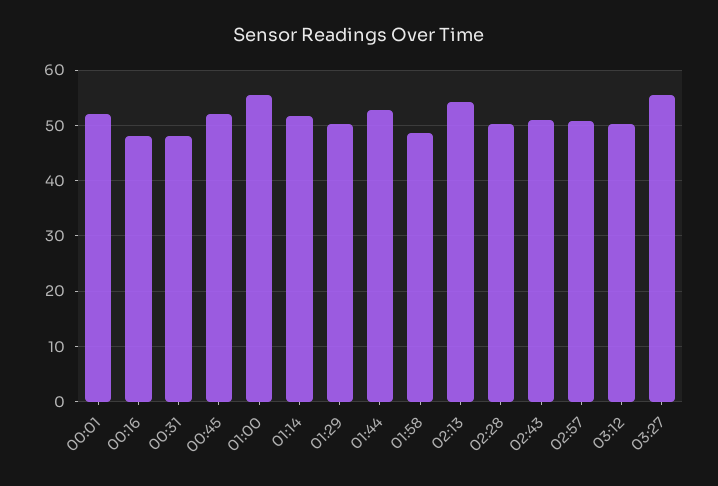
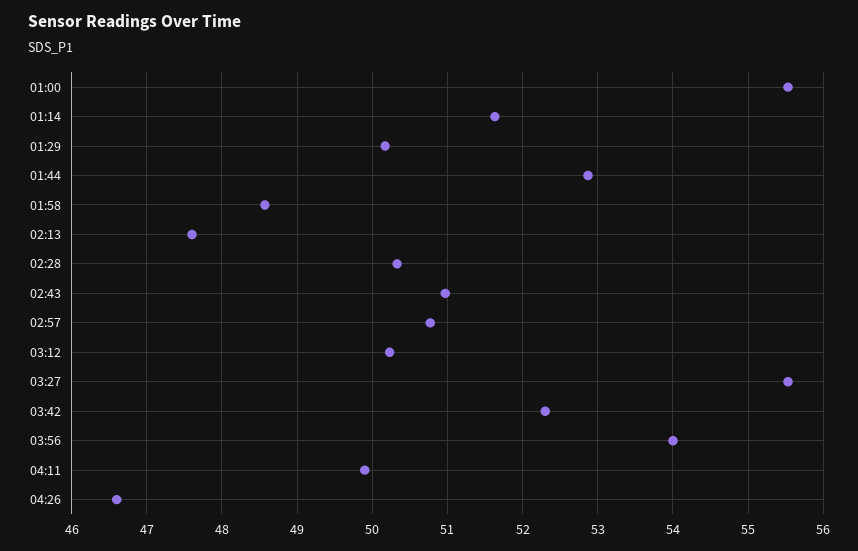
00:01: 52 -> none
00:16: 48 -> none
00:31: 48 -> none
00:45: 52 -> none
02:13: 54 -> 47.6
03:42: none -> 52.3
03:56: none -> 54
04:11: none -> 49.9
04:26: none -> 46.6

